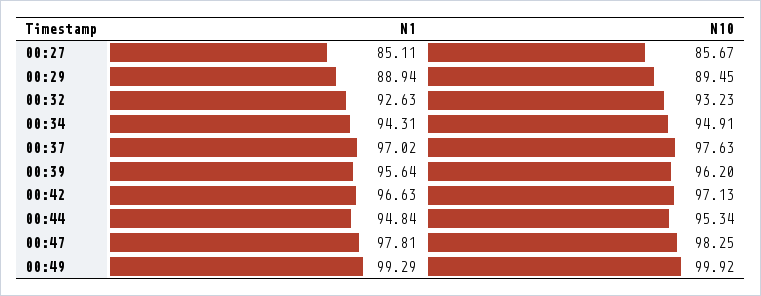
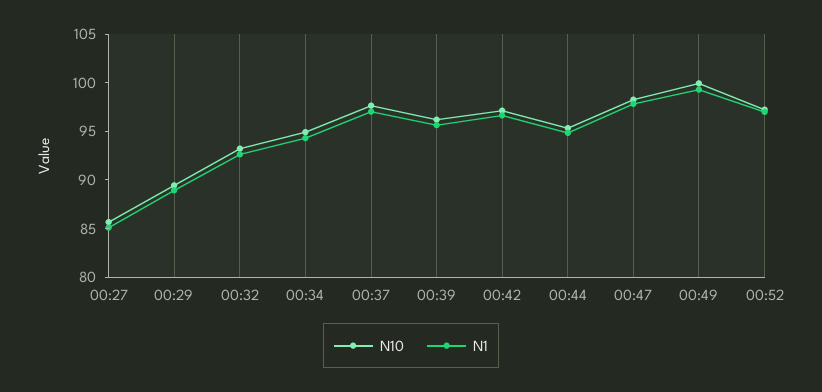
N10, 00:52: none -> 97
N1, 00:52: none -> 97

